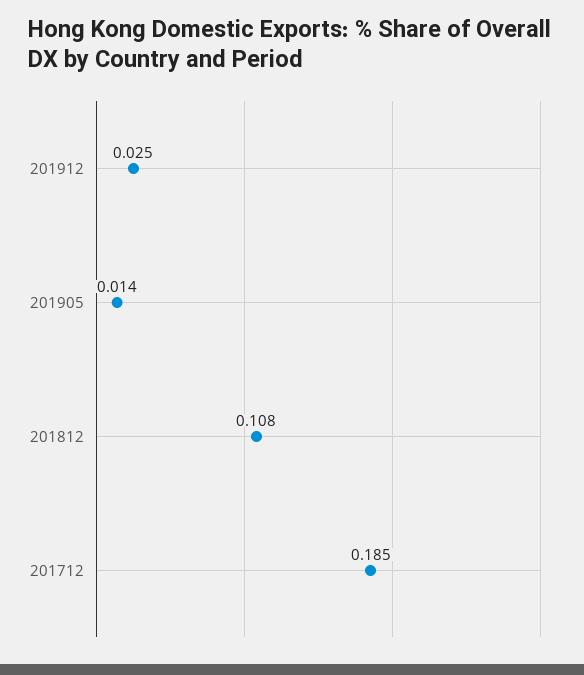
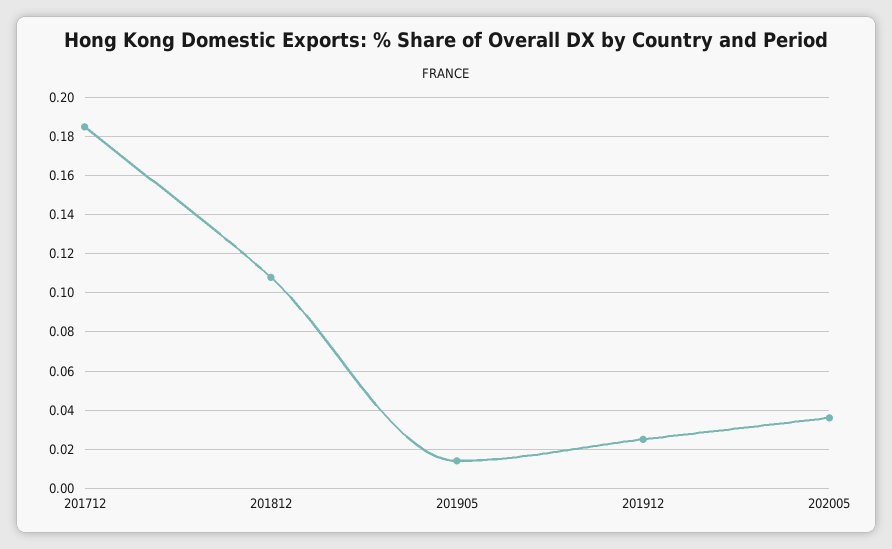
202005: none -> 0.035

